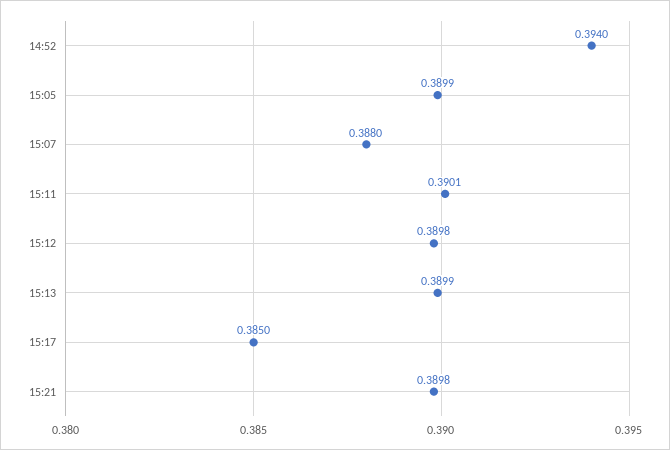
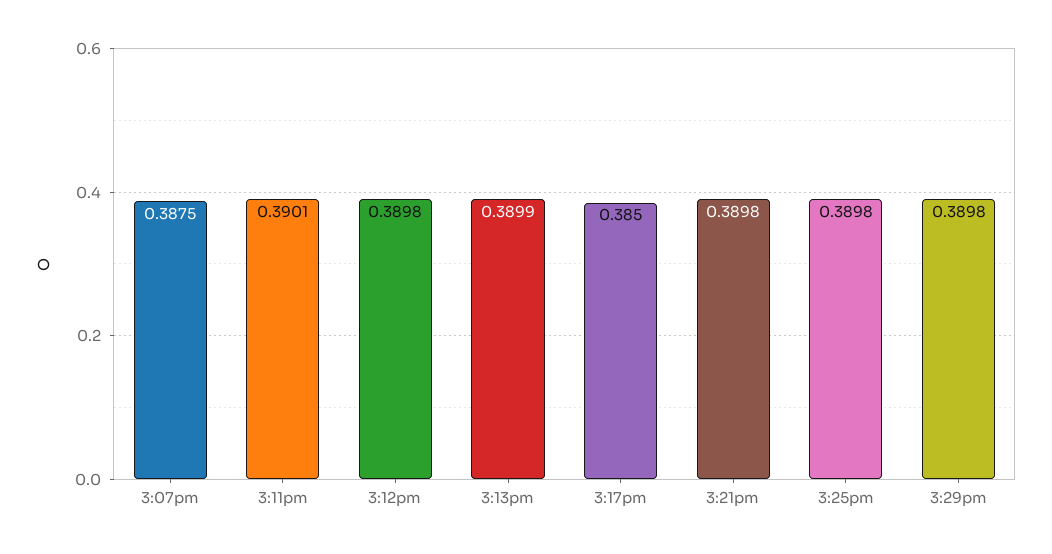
14:52: 0.394 -> none
15:05: 0.3899 -> none
15:07: 0.388 -> 0.3875
3:25pm: none -> 0.3898
3:29pm: none -> 0.3898

